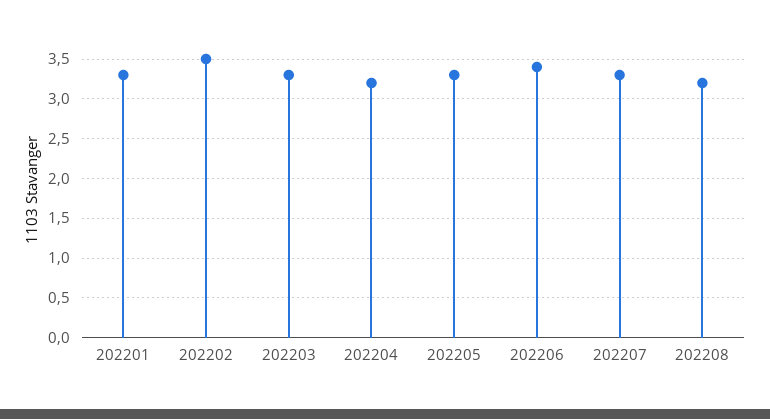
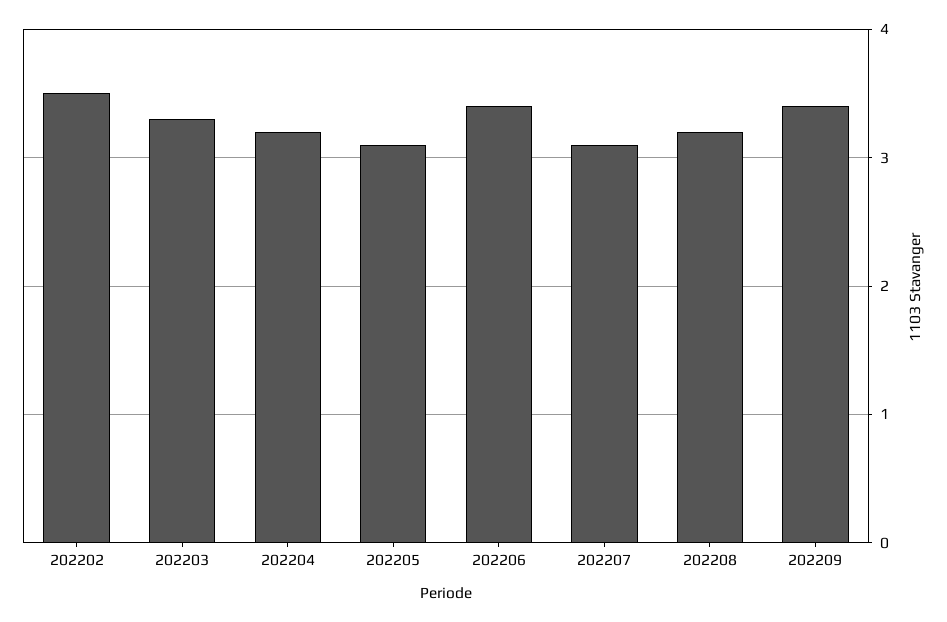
202201: 3.3 -> none
202205: 3.3 -> 3.1
202207: 3.3 -> 3.1
202209: none -> 3.4

